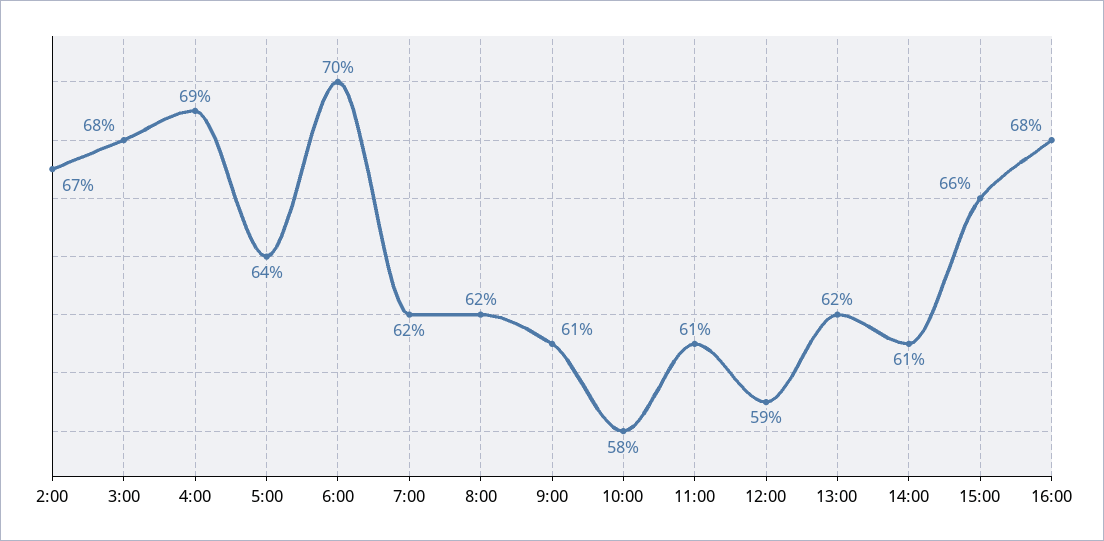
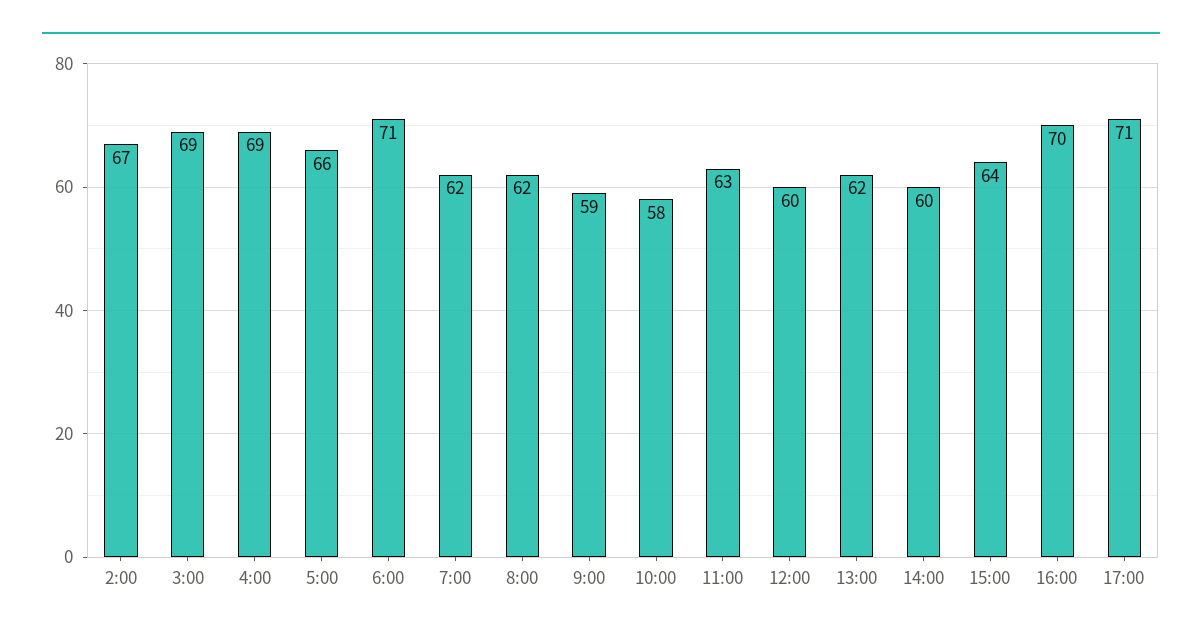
3:00: 68 -> 69
5:00: 64 -> 66
6:00: 70 -> 71
9:00: 61 -> 59
11:00: 61 -> 63
12:00: 59 -> 60
14:00: 61 -> 60
15:00: 66 -> 64
16:00: 68 -> 70
17:00: none -> 71

